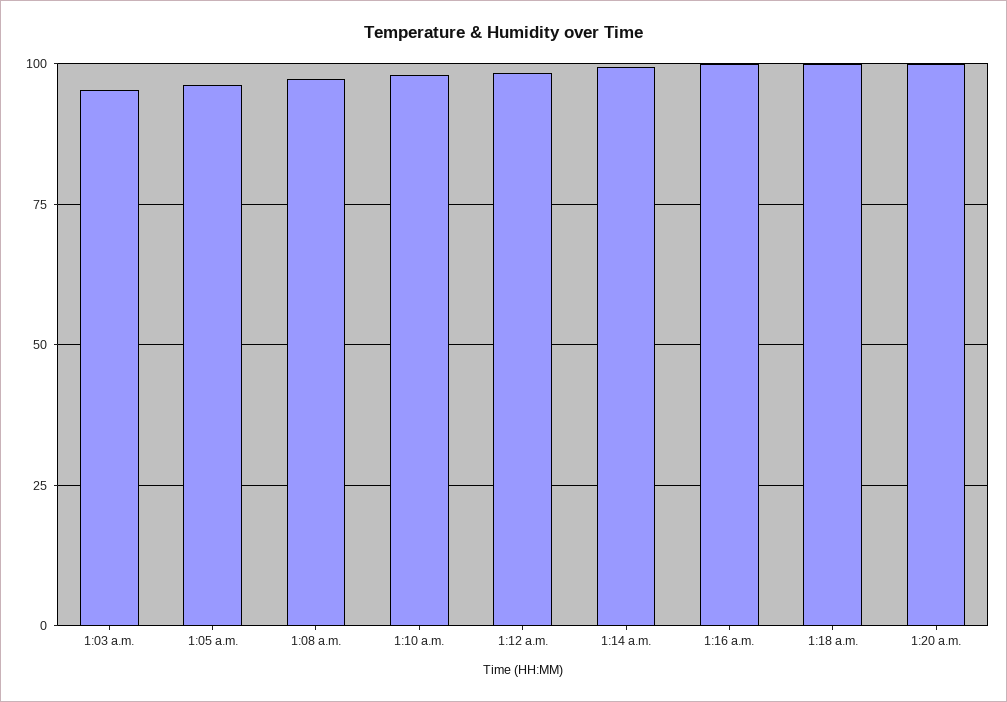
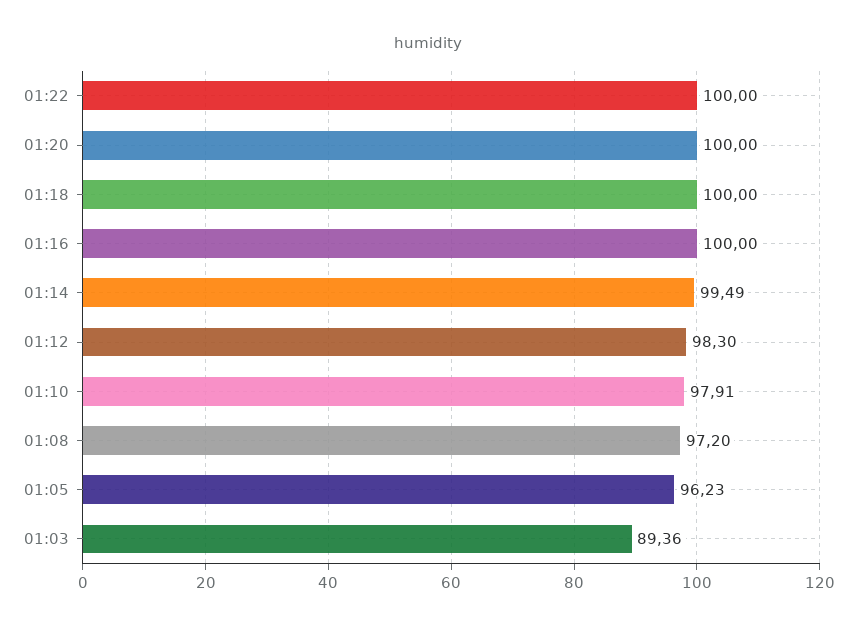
1:03 a.m.: 95 -> 89.36
01:22: none -> 100

